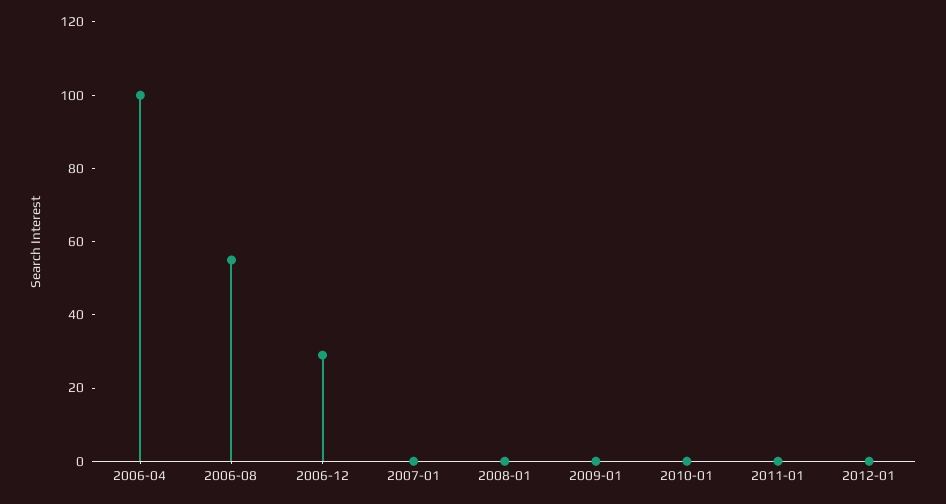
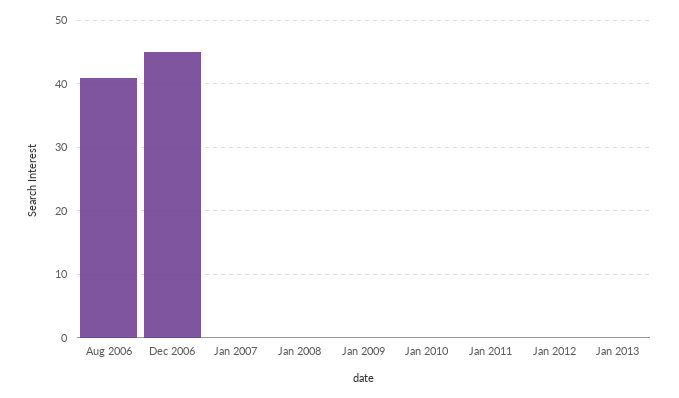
2006-04: 100 -> none
2006-08: 55 -> 41
2006-12: 30 -> 45
Jan 2013: none -> 0

